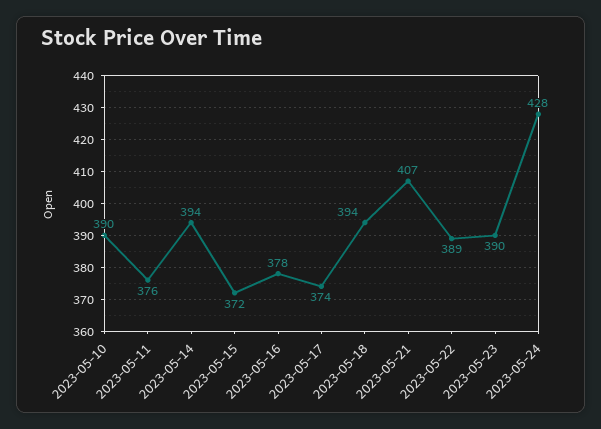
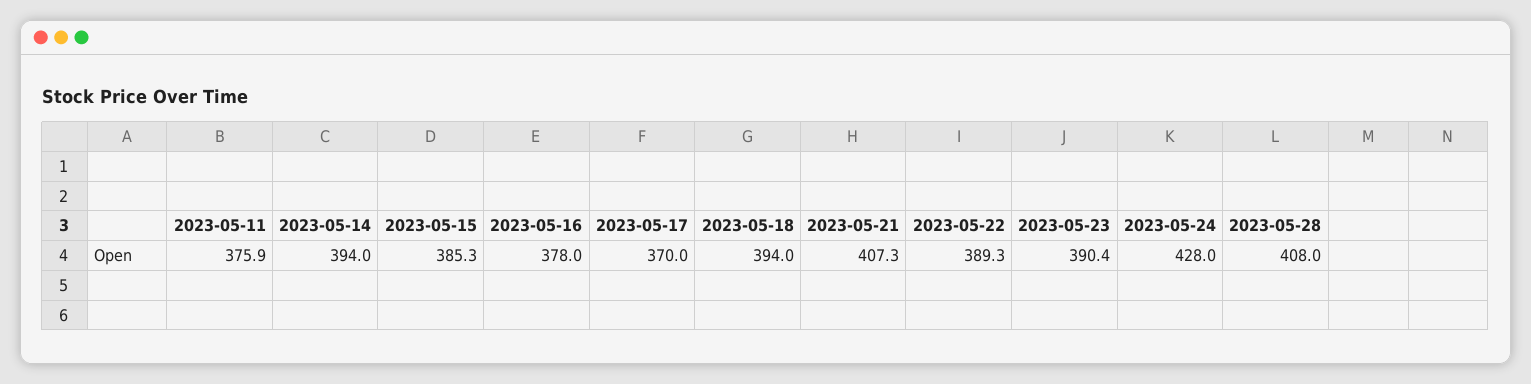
2023-05-10: 390 -> none
2023-05-15: 372 -> 385.3
2023-05-17: 374 -> 370
2023-05-28: none -> 408

